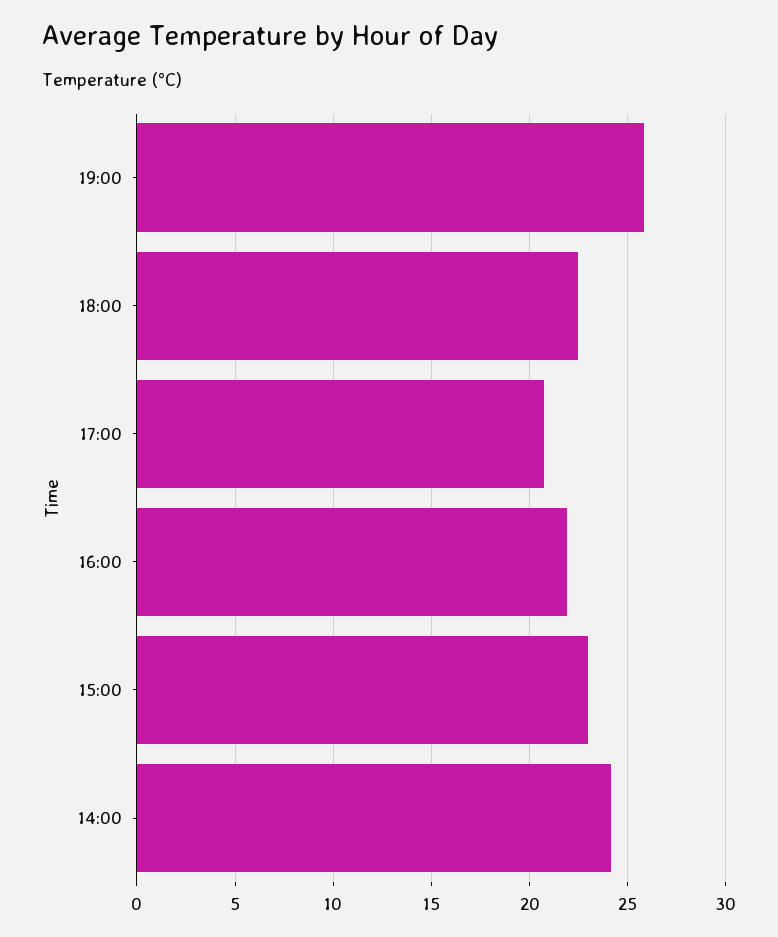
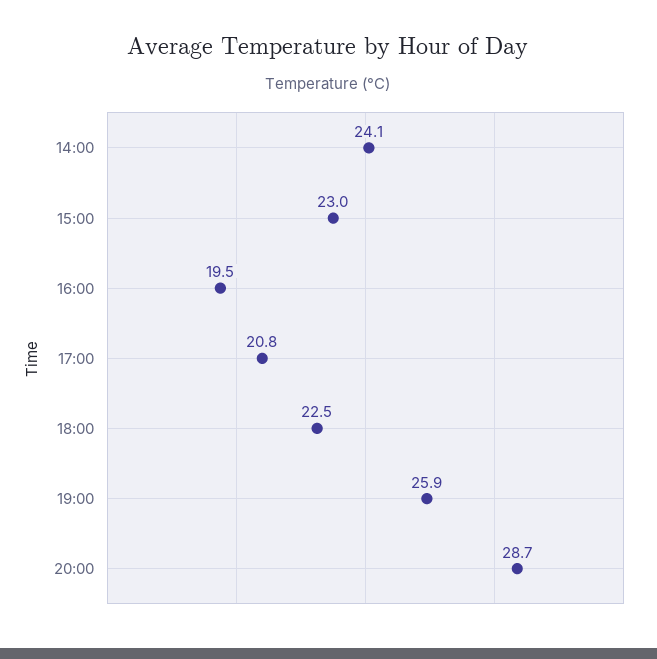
16:00: 22 -> 19.5
20:00: none -> 28.7

